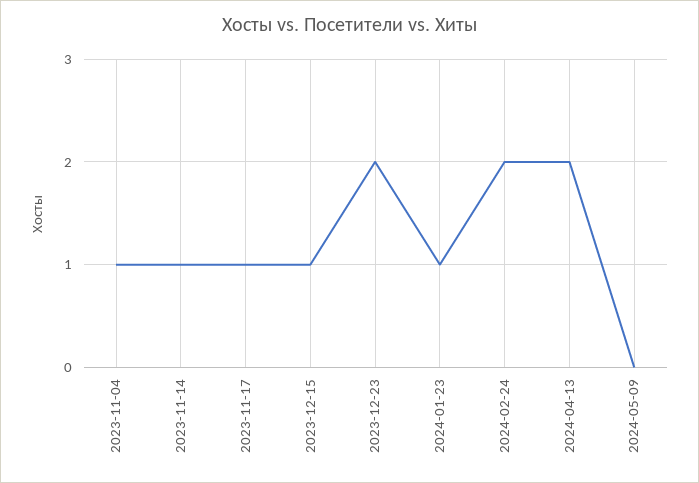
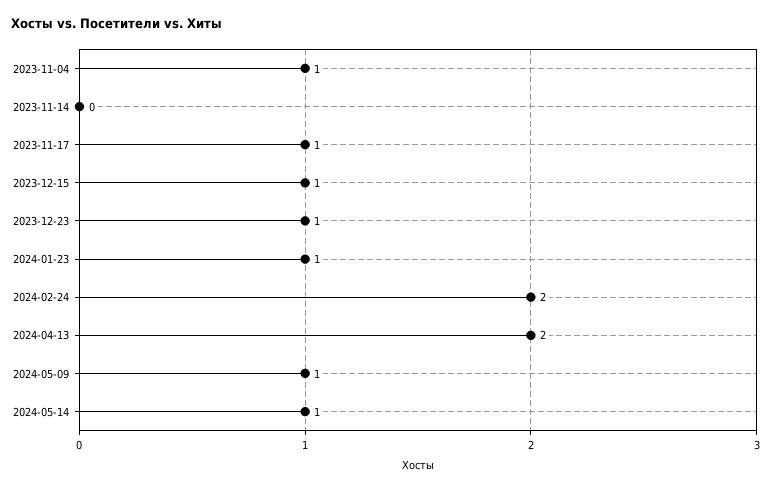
2023-11-14: 1 -> 0
2023-12-23: 2 -> 1
2024-05-09: 0 -> 1
2024-05-14: none -> 1

